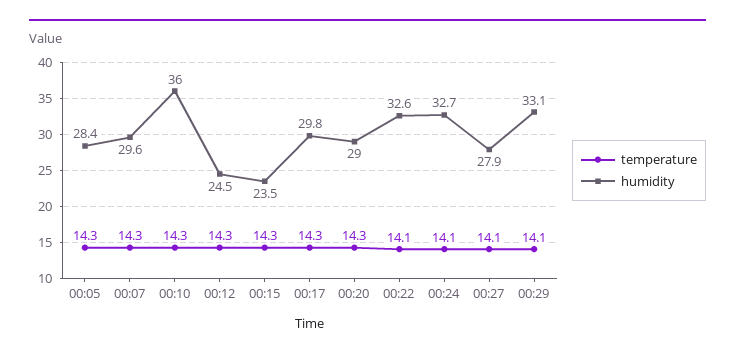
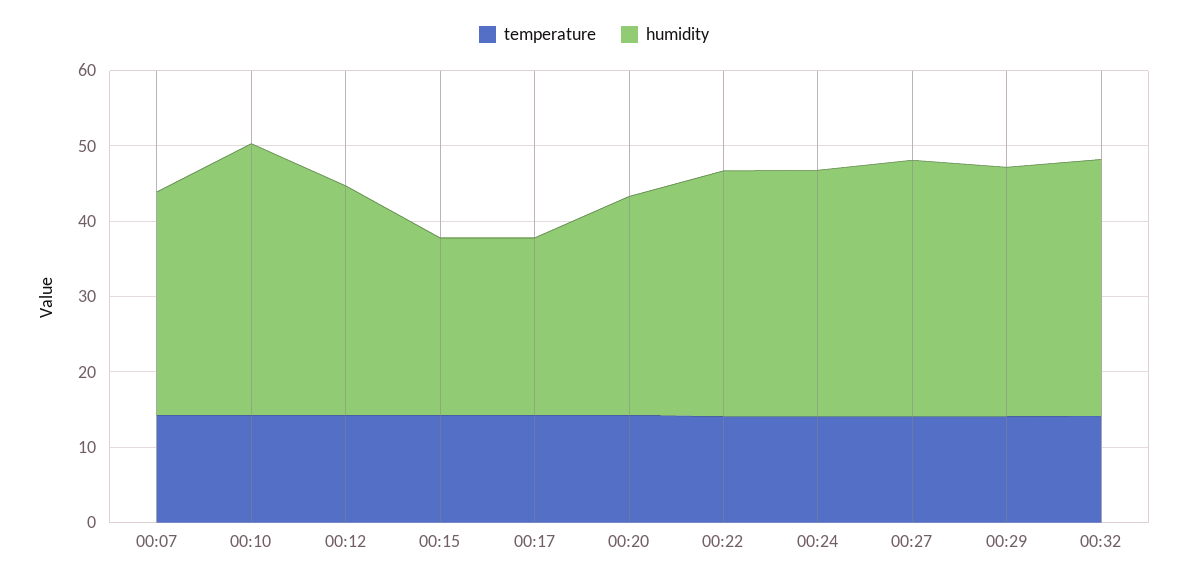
temperature, 00:05: 14.3 -> none
humidity, 00:05: 28.4 -> none
humidity, 00:12: 24.5 -> 30
humidity, 00:17: 29.8 -> 24
humidity, 00:27: 27.9 -> 34
temperature, 00:32: none -> 14
humidity, 00:32: none -> 34

